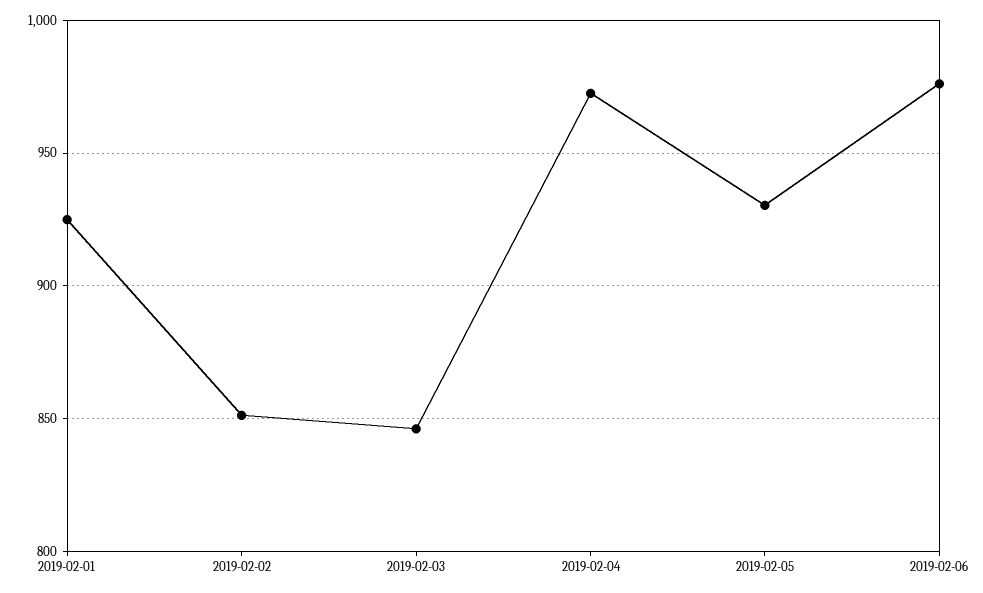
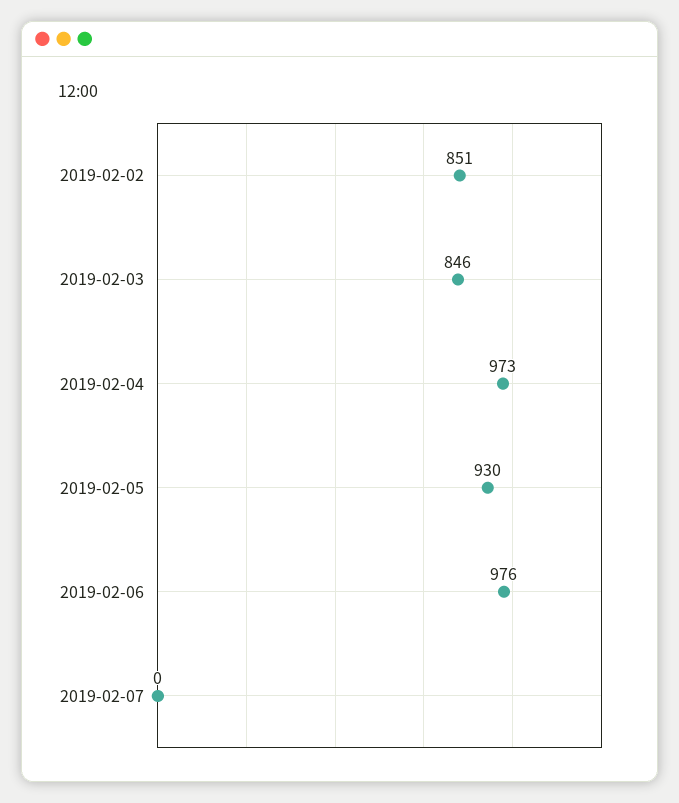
2019-02-01: 925 -> none
2019-02-07: none -> 0

